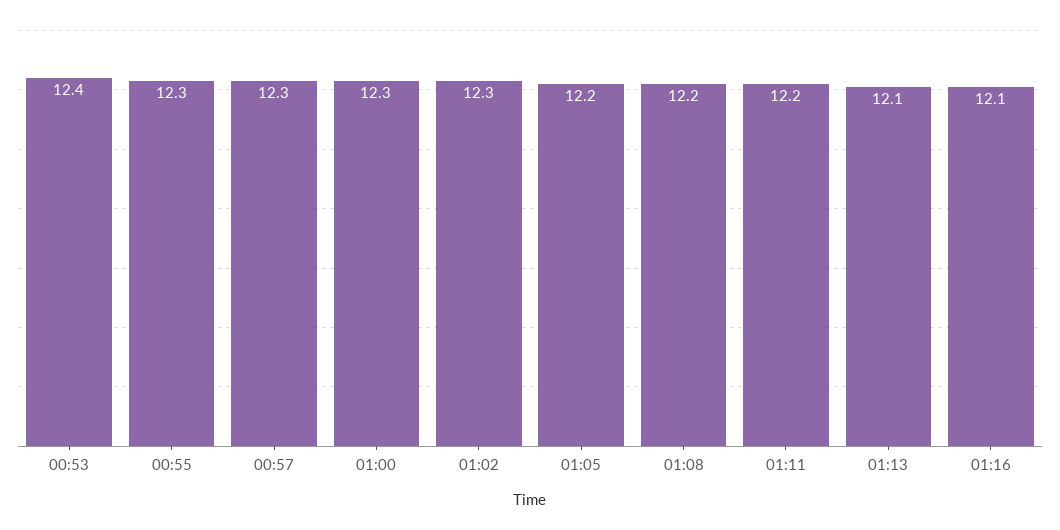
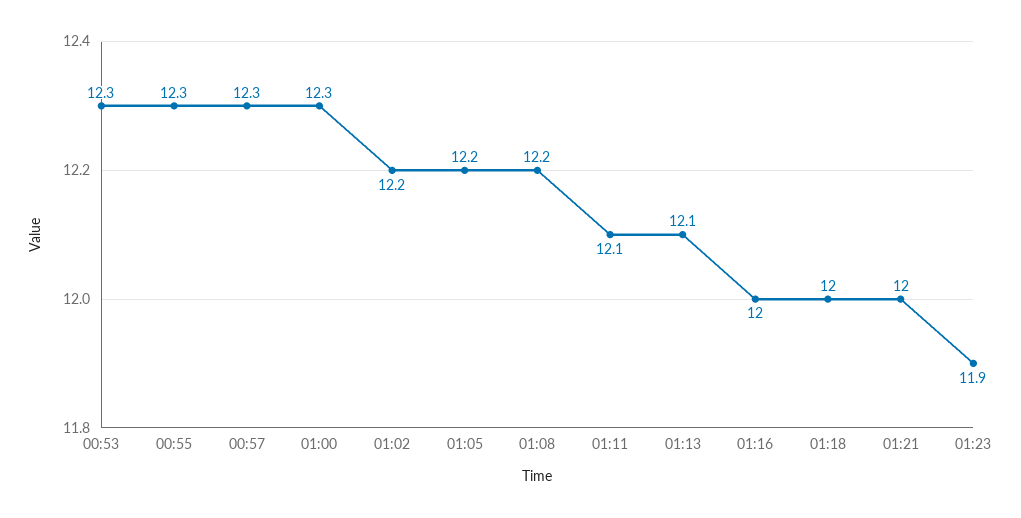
00:53: 12.4 -> 12.3
01:02: 12.3 -> 12.2
01:11: 12.2 -> 12.1
01:16: 12.1 -> 12
01:18: none -> 12
01:21: none -> 12
01:23: none -> 11.9

